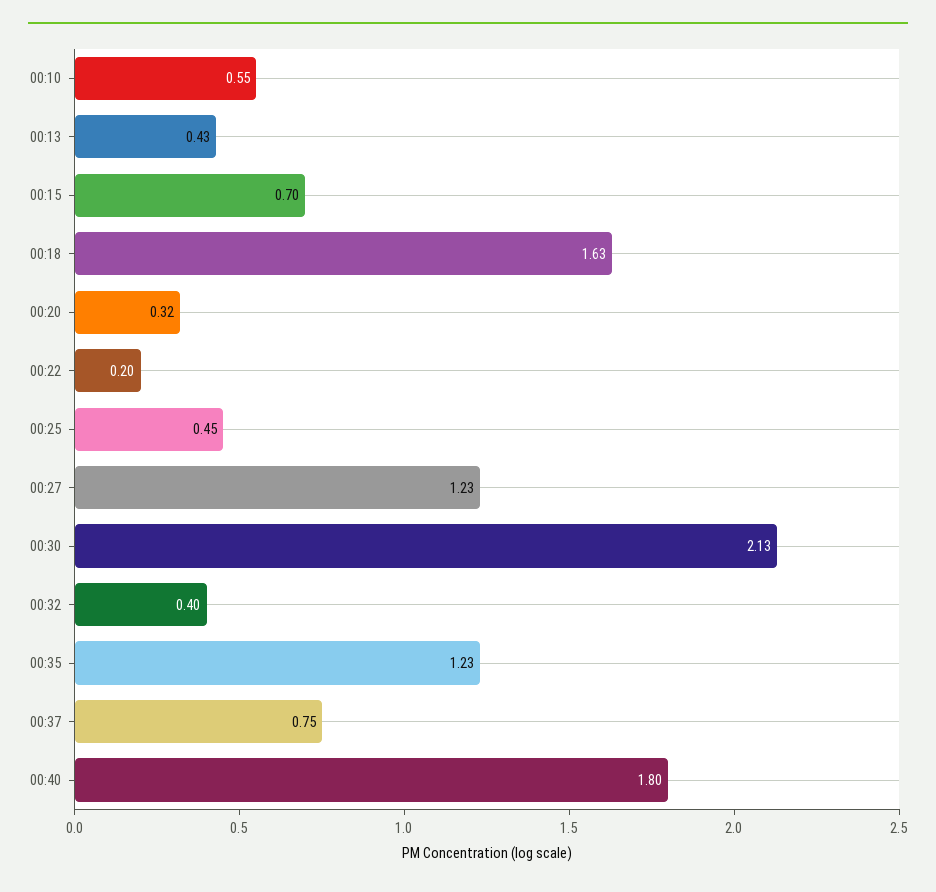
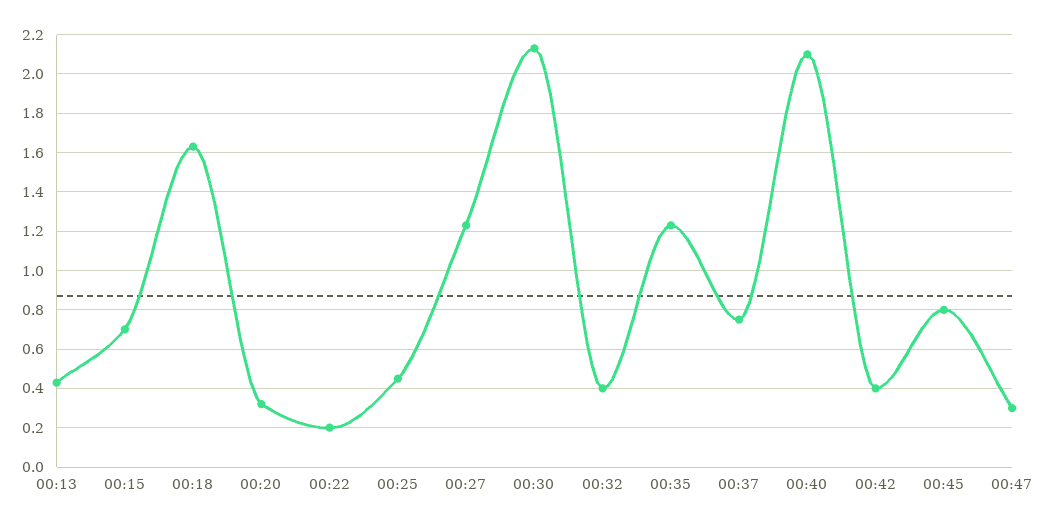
00:10: 0.55 -> none
00:40: 1.8 -> 2.1
00:42: none -> 0.4
00:45: none -> 0.8
00:47: none -> 0.3

